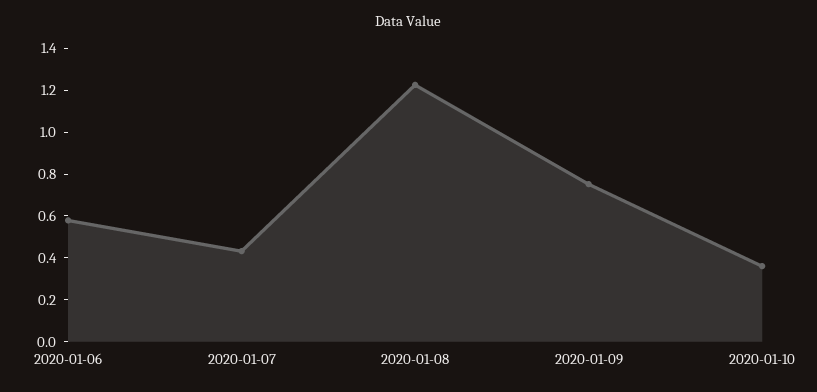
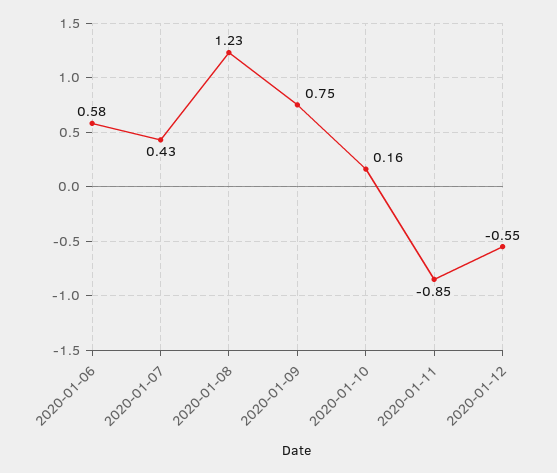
2020-01-10: 0.35 -> 0.16
2020-01-11: none -> -0.85
2020-01-12: none -> -0.55

